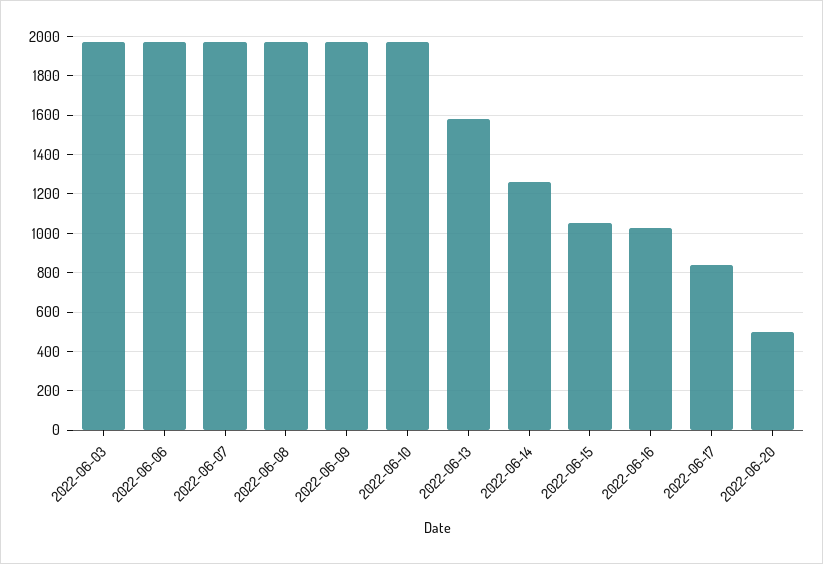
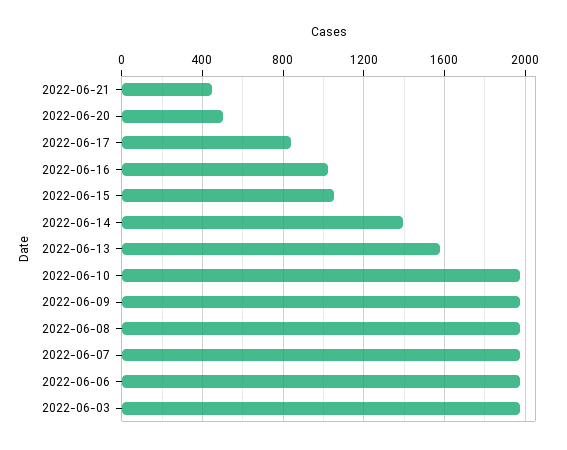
2022-06-14: 1250 -> 1400
2022-06-21: none -> 450

